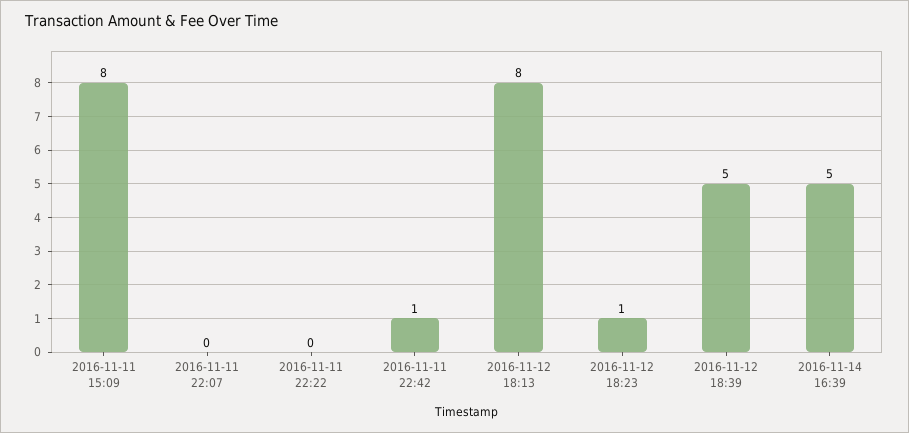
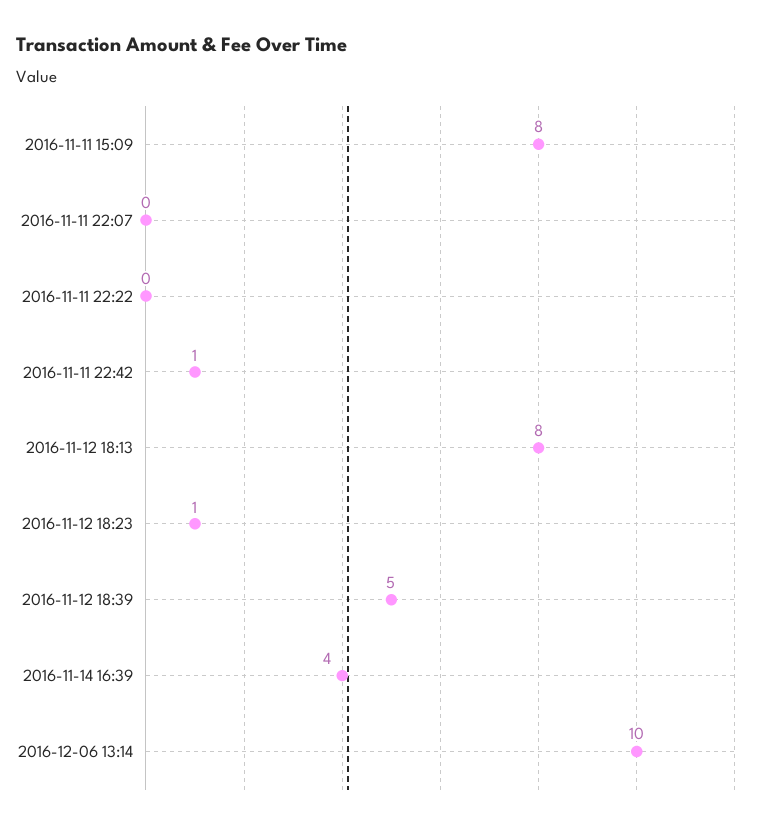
2016-11-14 16:39: 5 -> 4
2016-12-06 13:14: none -> 10

